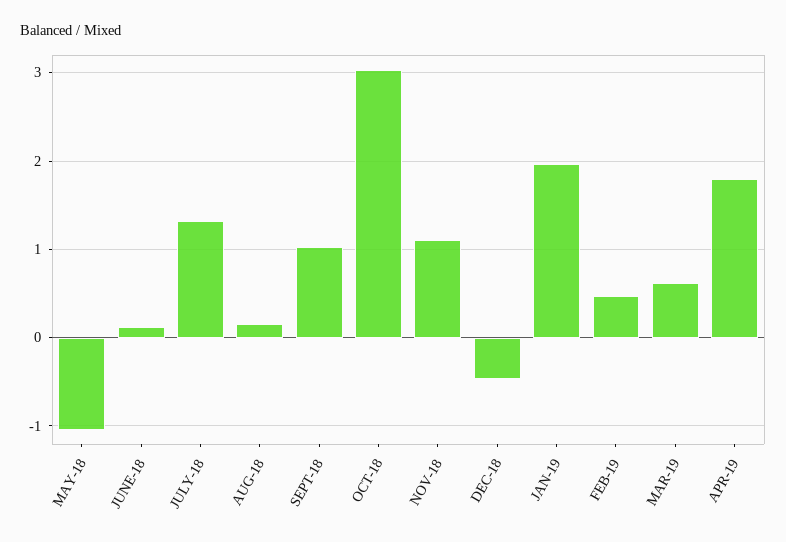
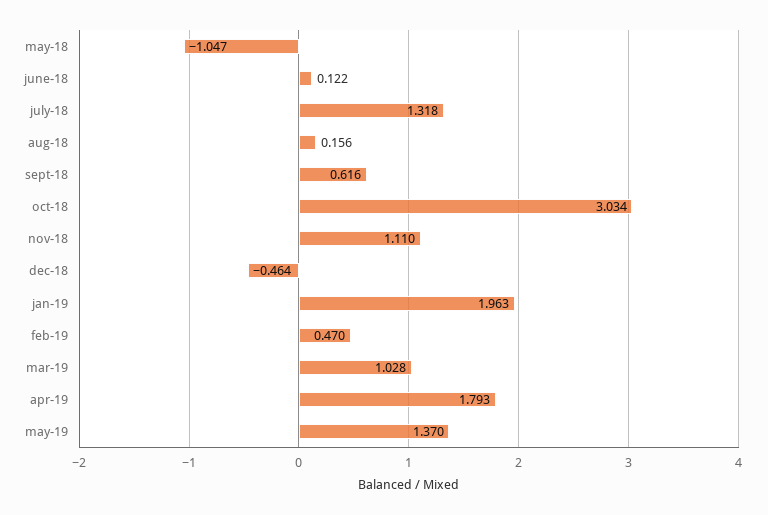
SEPT-18: 1 -> 0.616
MAR-19: 0.6 -> 1.028
may-19: none -> 1.37

